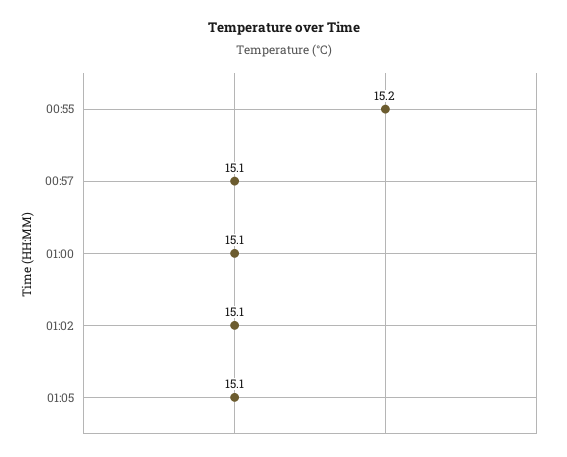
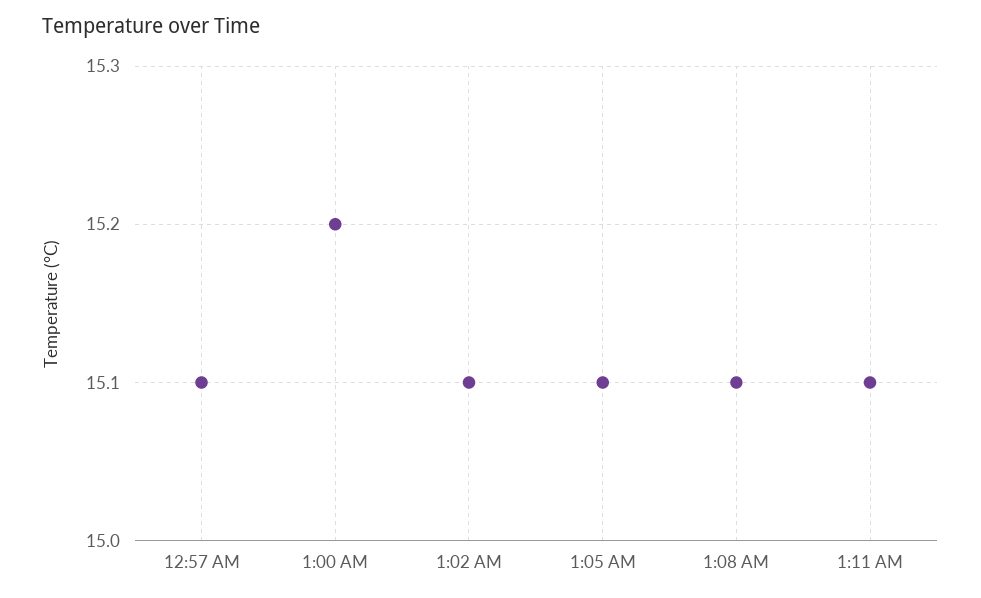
00:55: 15.2 -> none
01:00: 15.1 -> 15.2
1:08 AM: none -> 15.1
1:11 AM: none -> 15.1

